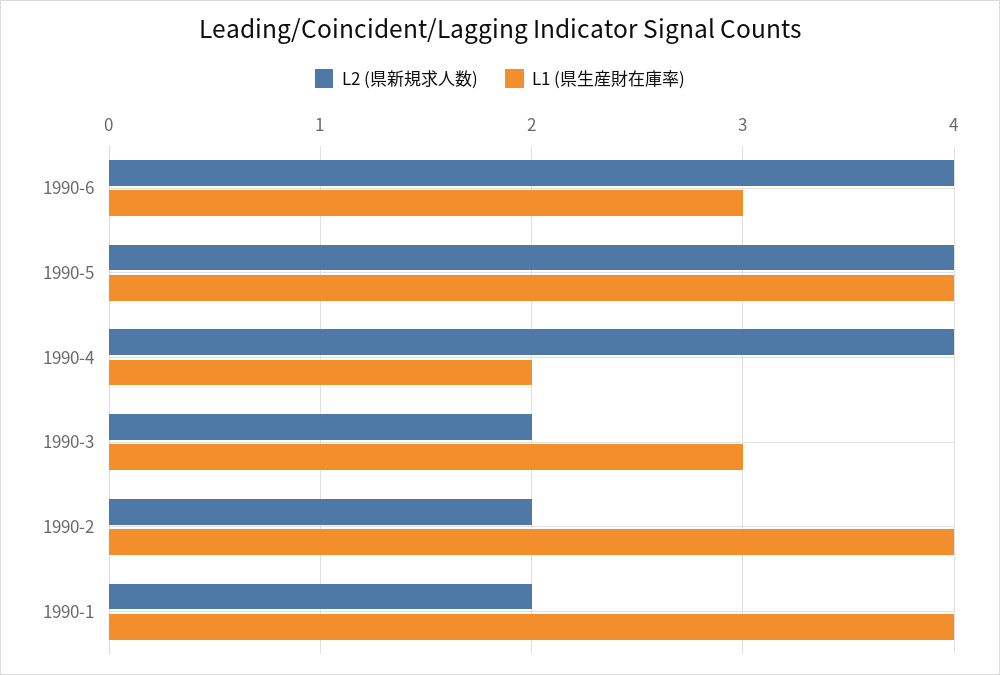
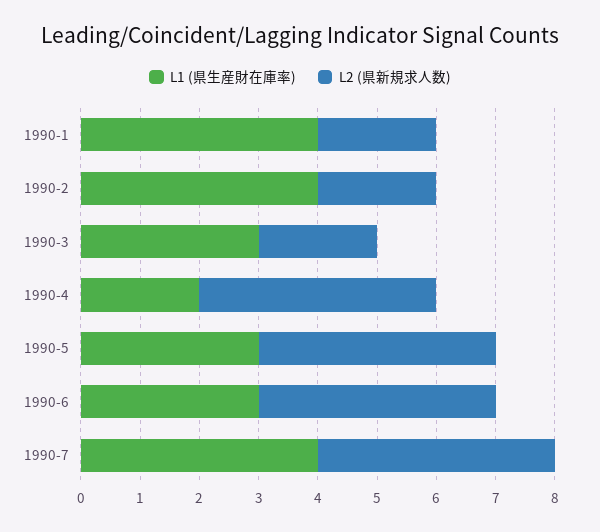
L1 (県生産財在庫率), 1990-5: 4 -> 3
L1 (県生産財在庫率), 1990-7: none -> 4
L2 (県新規求人数), 1990-7: none -> 4

